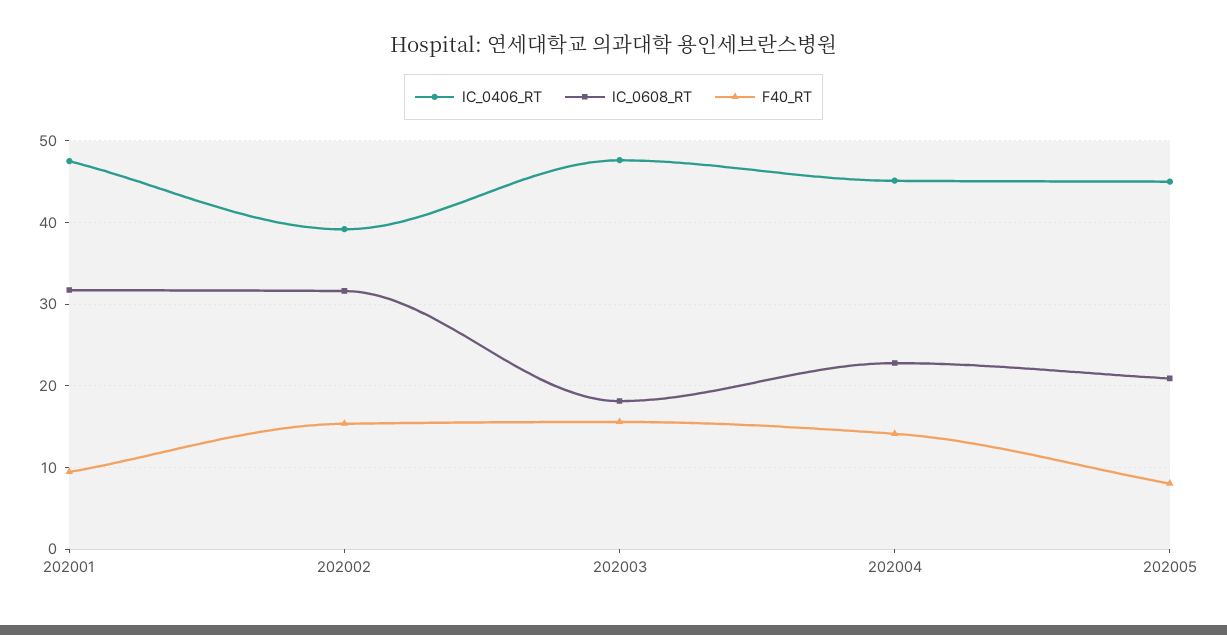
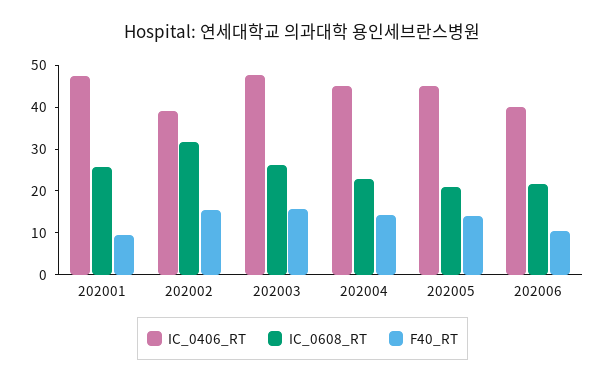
IC_0608_RT, 202001: 32 -> 26
IC_0608_RT, 202003: 18 -> 26
F40_RT, 202005: 8 -> 14
IC_0406_RT, 202006: none -> 40
IC_0608_RT, 202006: none -> 22
F40_RT, 202006: none -> 10

